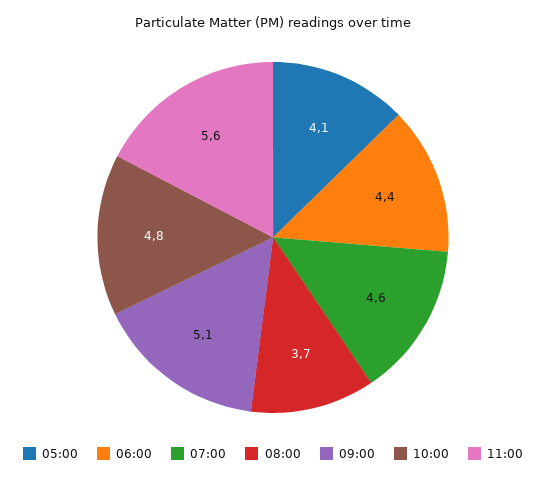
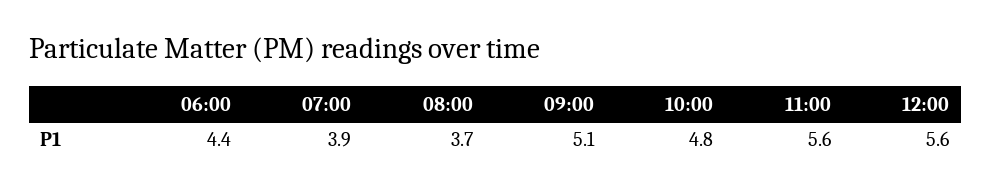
05:00: 4.1 -> none
07:00: 4.6 -> 3.9
12:00: none -> 5.6

